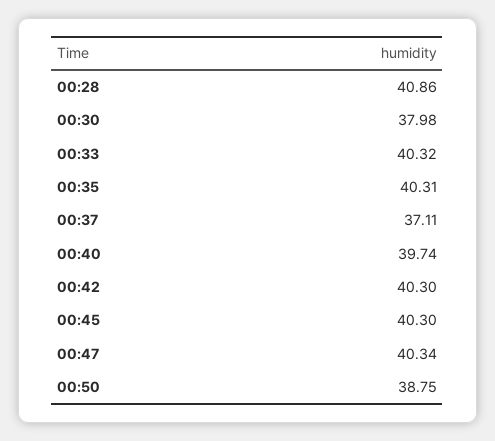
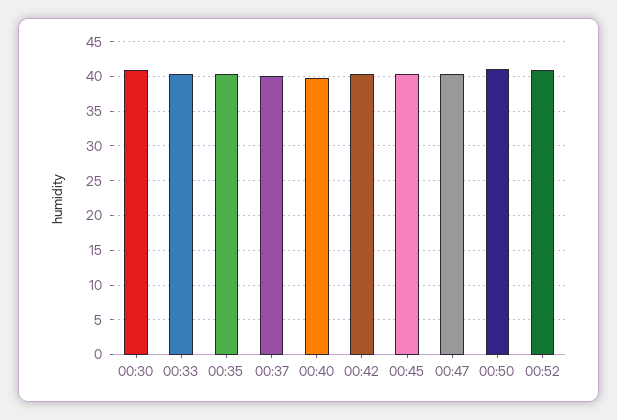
00:28: 40.86 -> none
00:30: 37.98 -> 41
00:37: 37.11 -> 40
00:50: 38.75 -> 41
00:52: none -> 41

